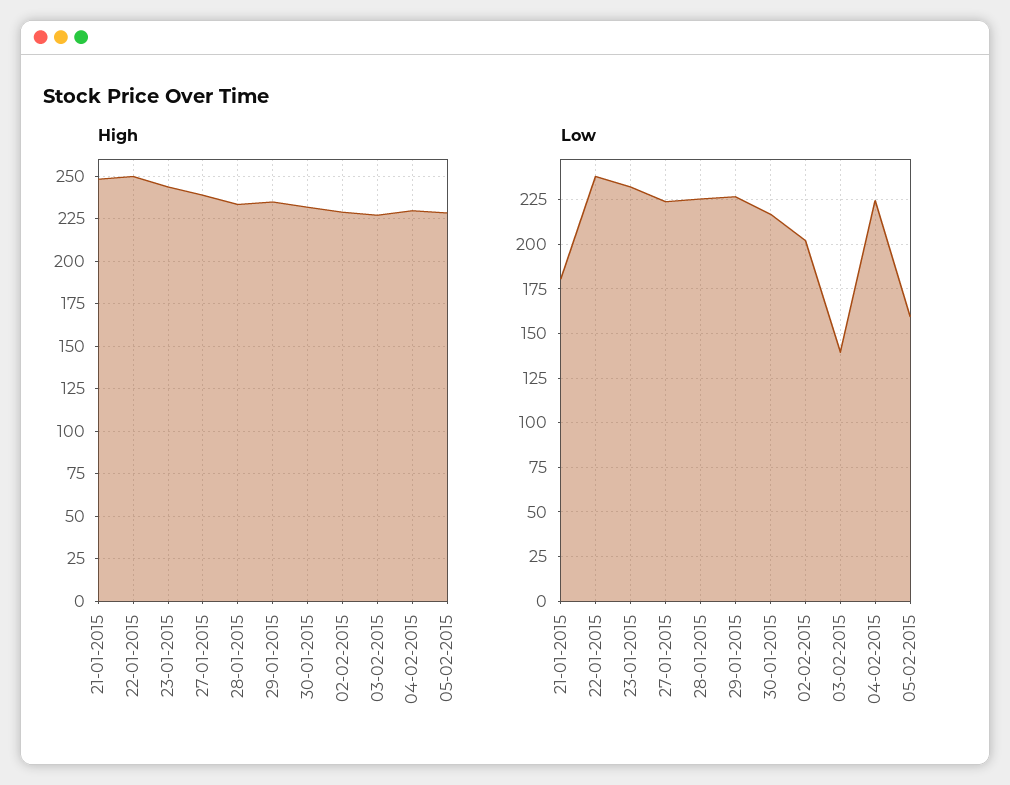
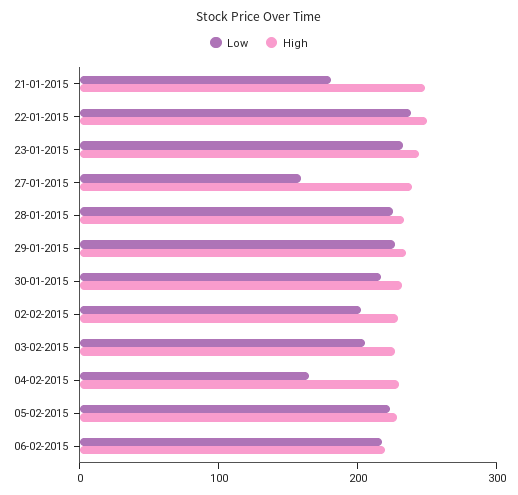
Low, 27-01-2015: 225 -> 160
Low, 03-02-2015: 140 -> 200
Low, 04-02-2015: 225 -> 160
Low, 05-02-2015: 160 -> 220
Low, 06-02-2015: none -> 220
High, 06-02-2015: none -> 220

